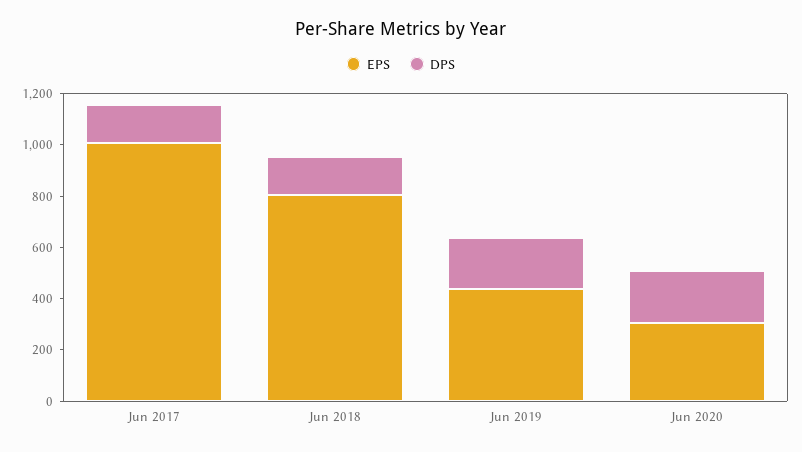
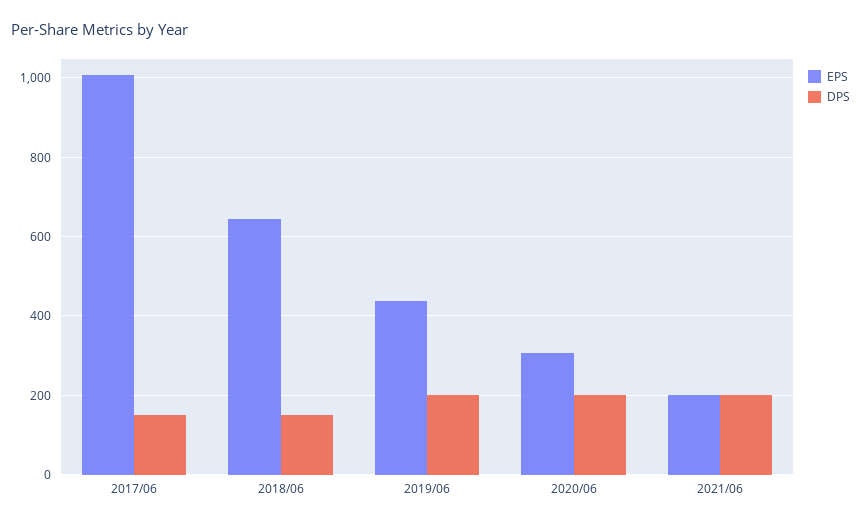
EPS, Jun 2018: 800 -> 640
EPS, 2021/06: none -> 200
DPS, 2021/06: none -> 200

